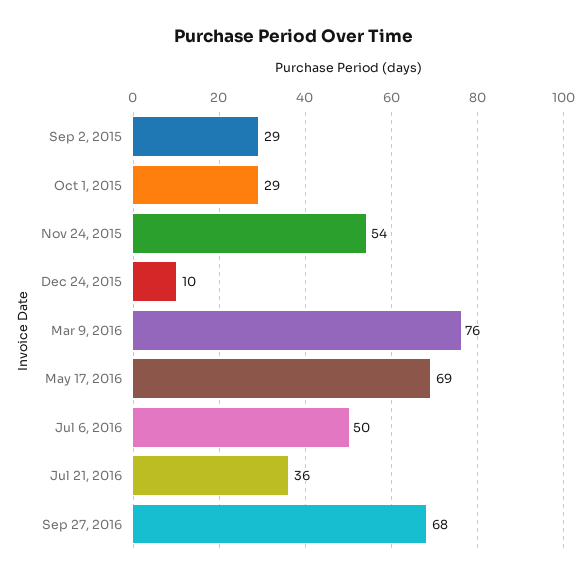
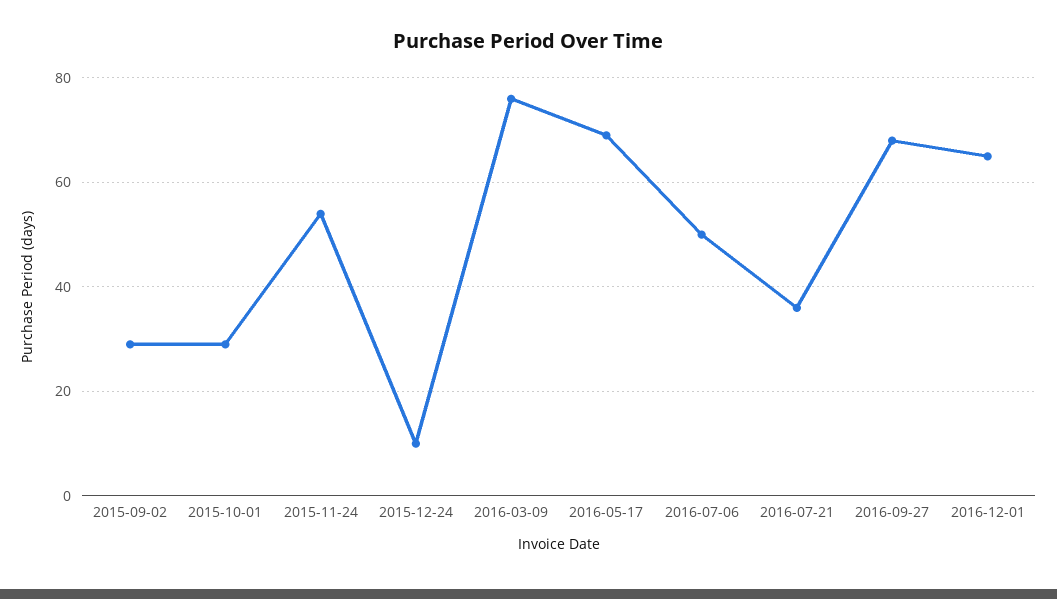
2016-12-01: none -> 65

